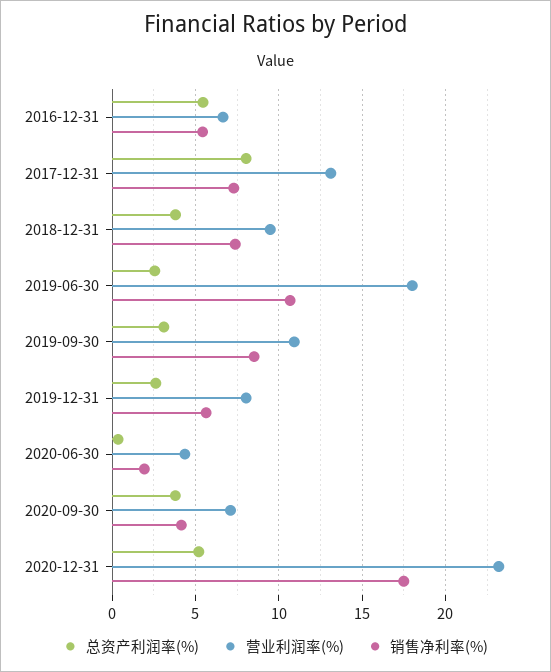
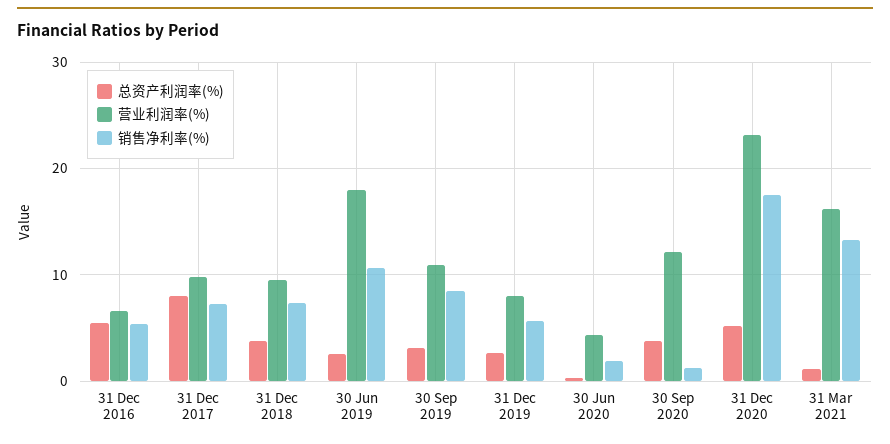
营业利润率(%), 2017-12-31: 13 -> 10
营业利润率(%), 2020-09-30: 7 -> 12
销售净利率(%), 2020-09-30: 4 -> 1
总资产利润率(%), 31 Mar 2021: none -> 1
营业利润率(%), 31 Mar 2021: none -> 16
销售净利率(%), 31 Mar 2021: none -> 13

